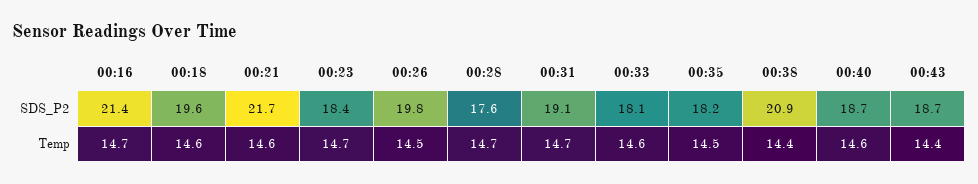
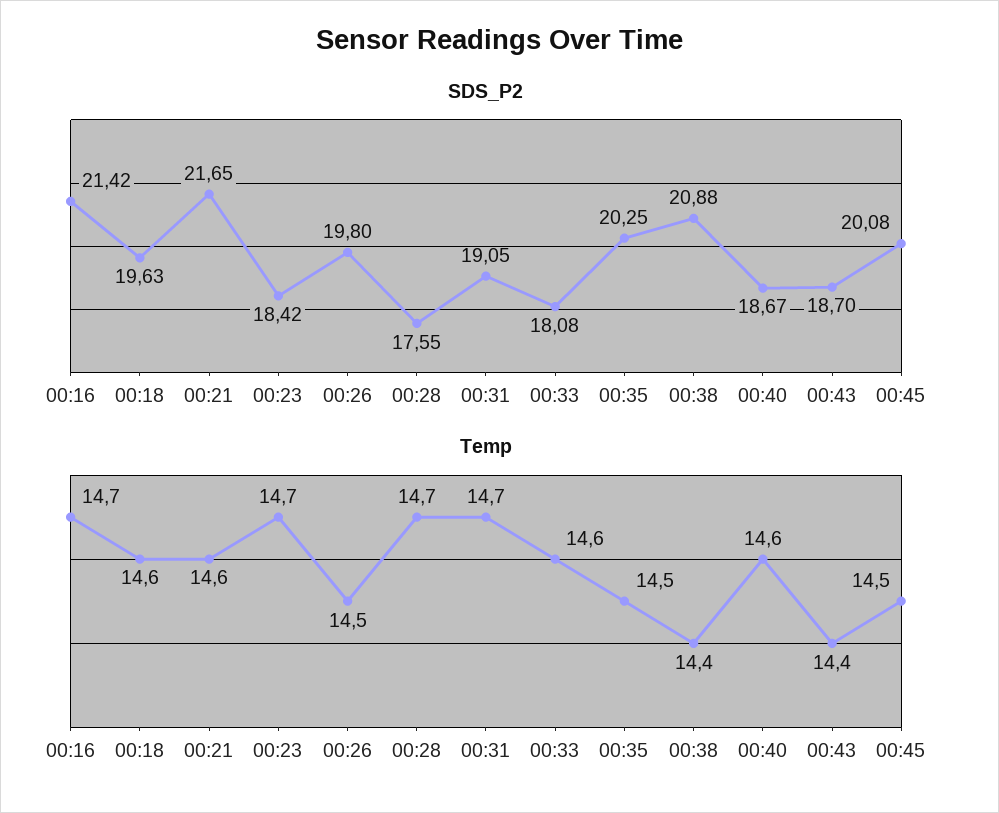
SDS_P2, 00:35: 18.2 -> 20.25
SDS_P2, 00:45: none -> 20.08
Temp, 00:45: none -> 14.5

